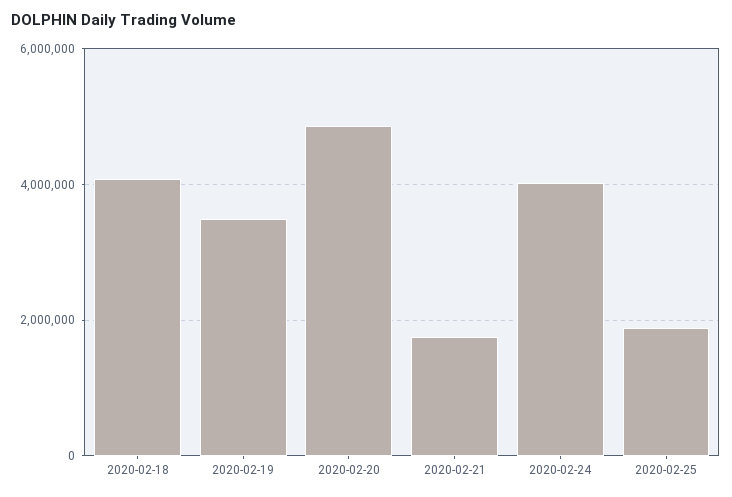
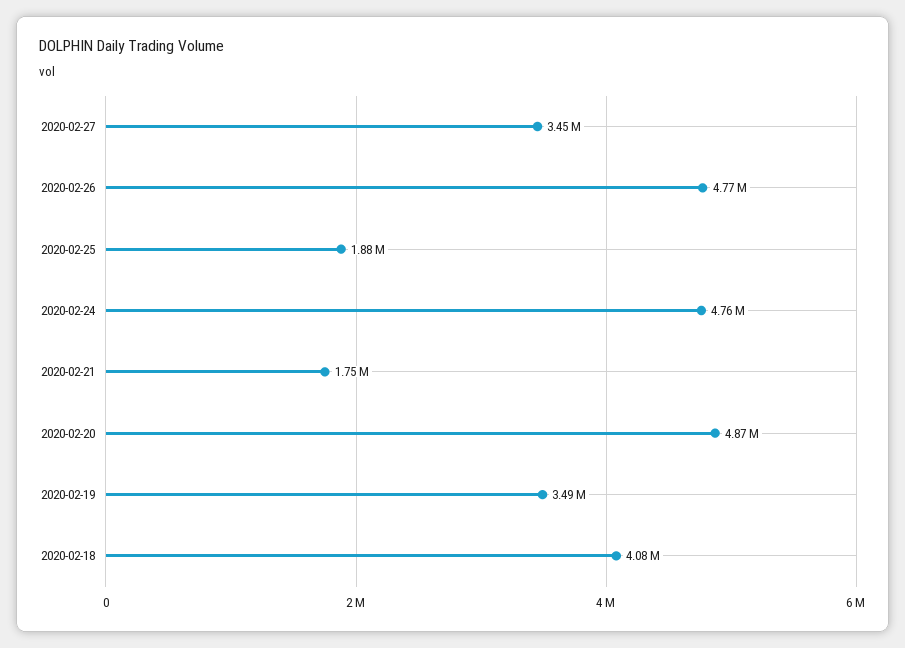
2020-02-24: 4000000 -> 4760000
2020-02-27: none -> 3450000
2020-02-26: none -> 4770000

